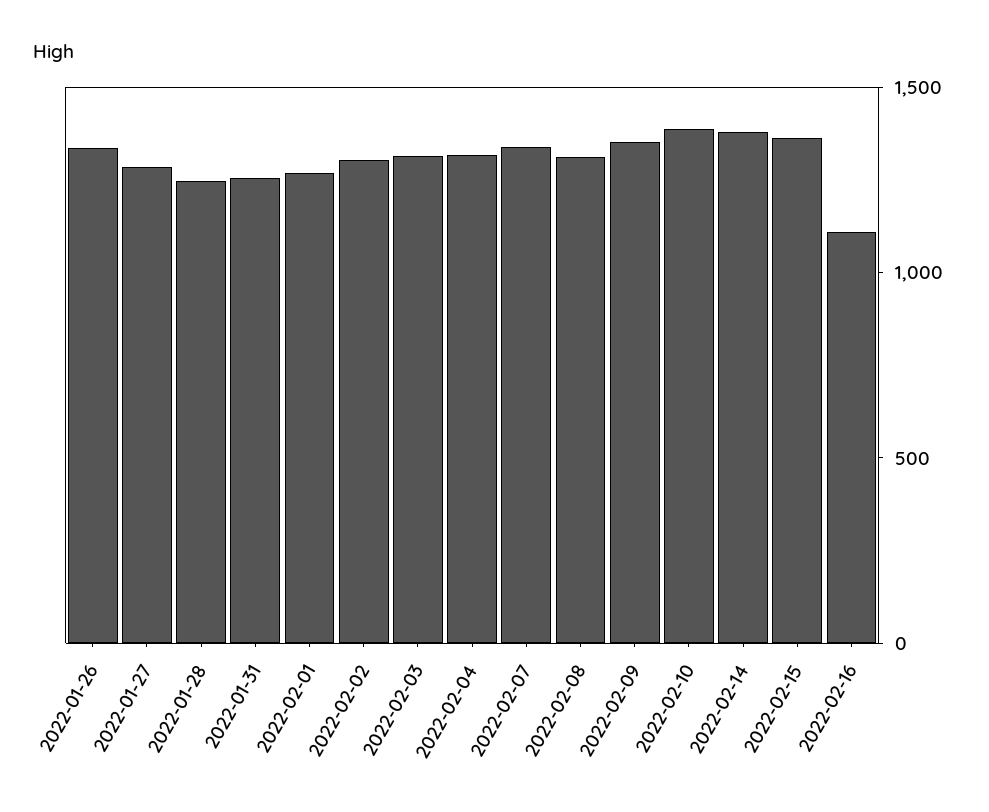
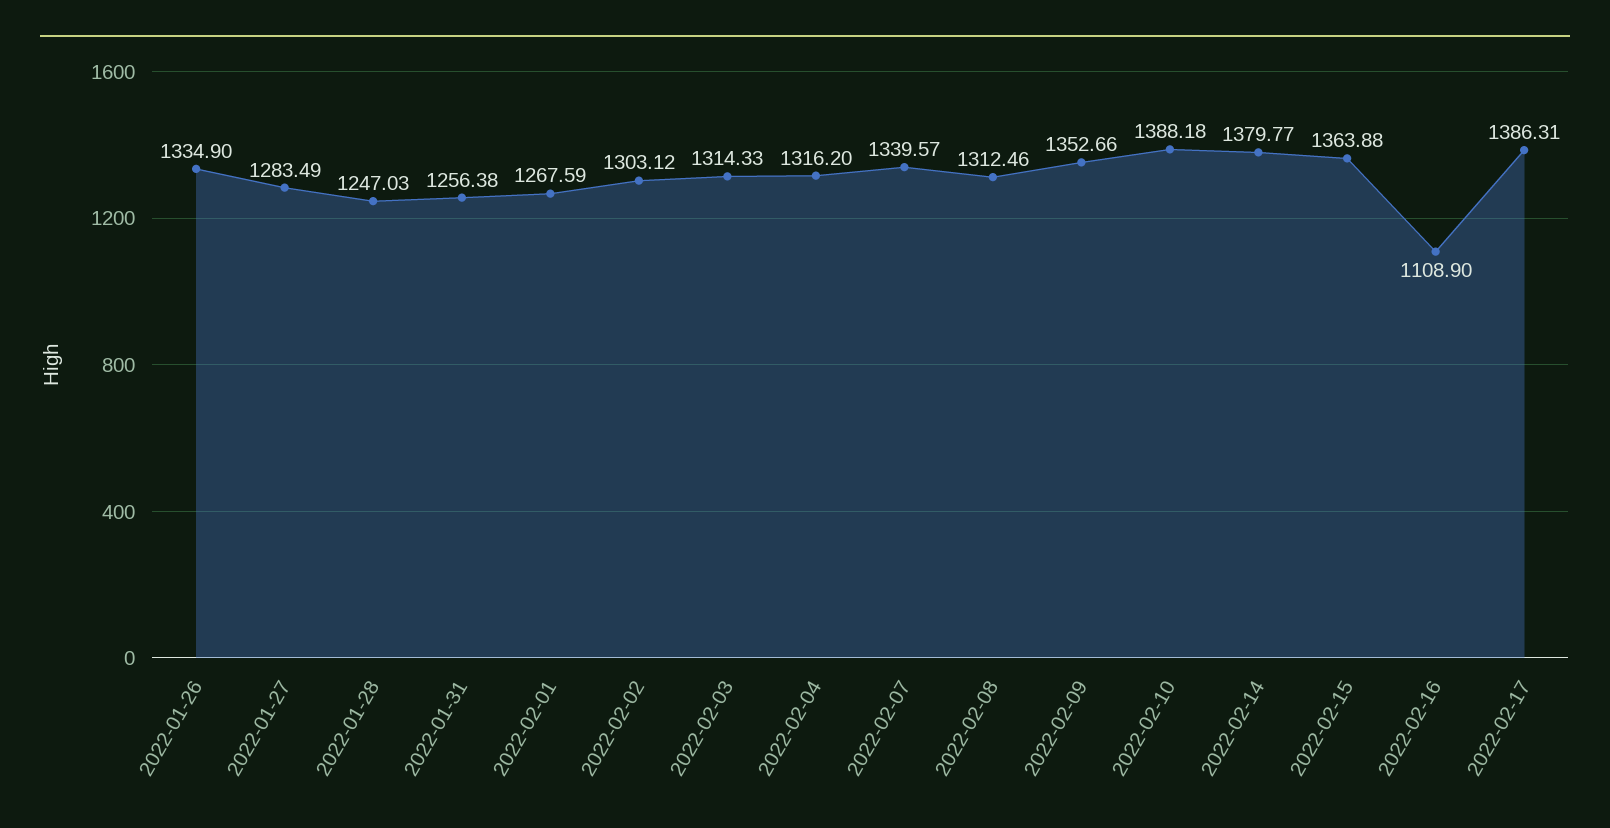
2022-02-17: none -> 1386.31

